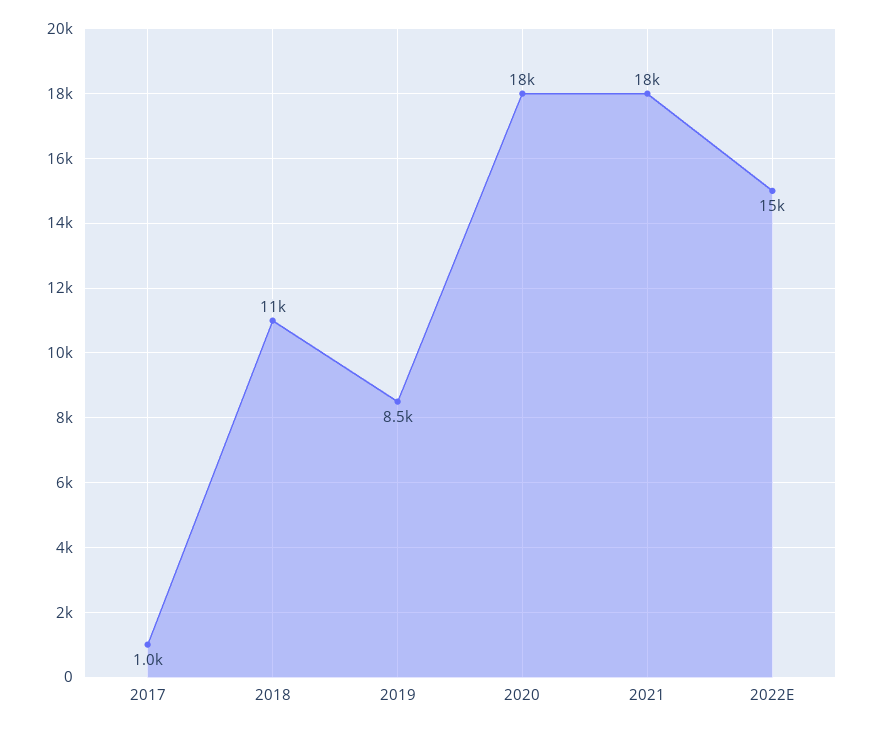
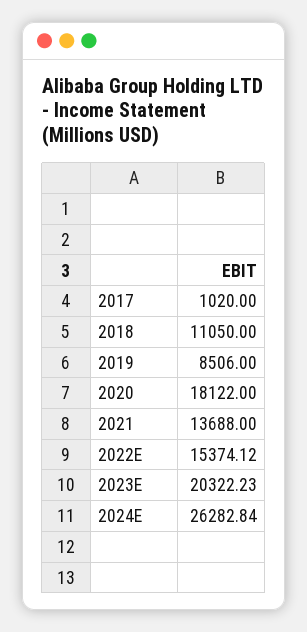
2021: 18000 -> 13688
2023E: none -> 20322.23
2024E: none -> 26282.84

